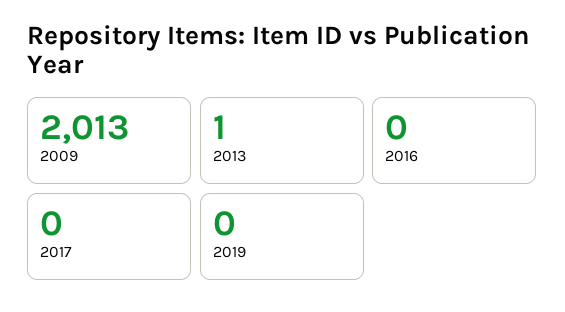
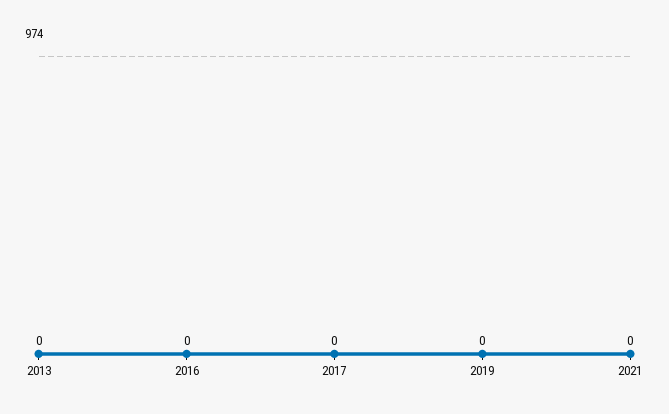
2009: 2013 -> none
2013: 1 -> 0
2021: none -> 0

